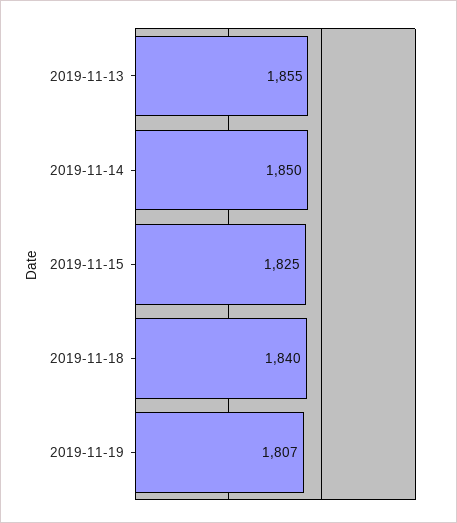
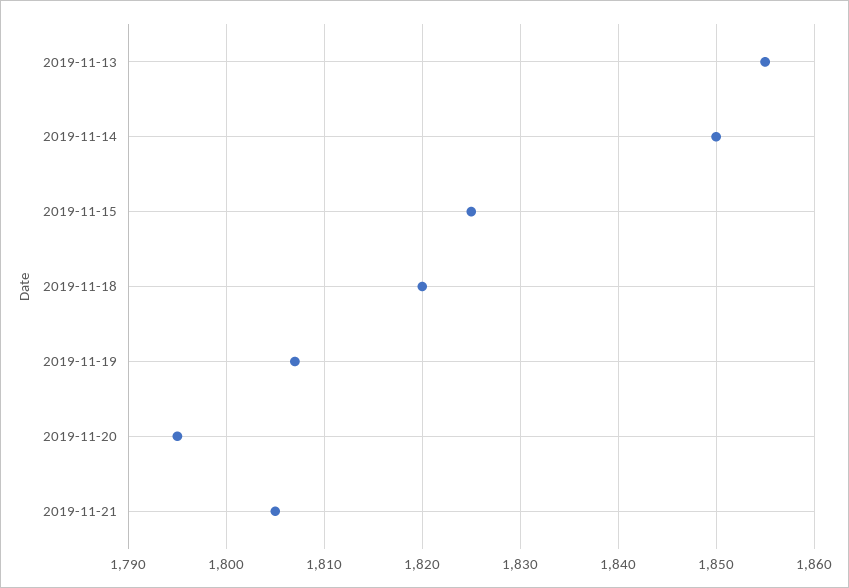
2019-11-18: 1840 -> 1820
2019-11-20: none -> 1795
2019-11-21: none -> 1805

